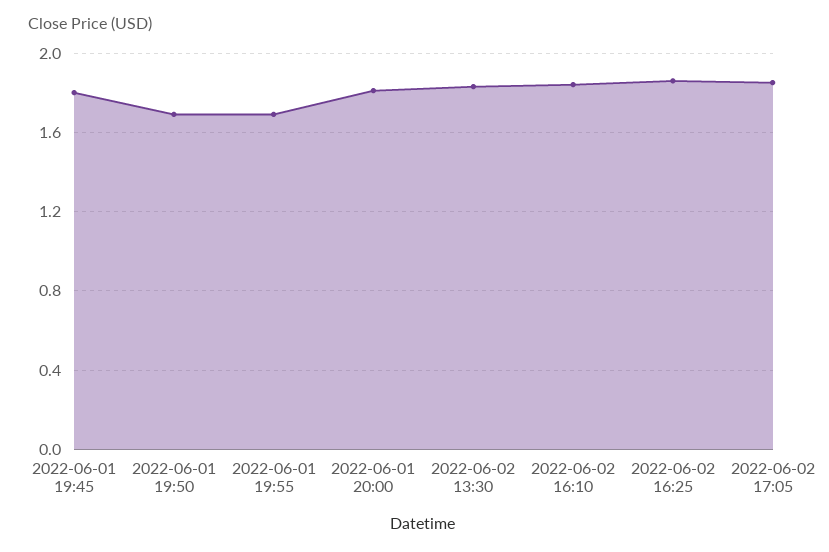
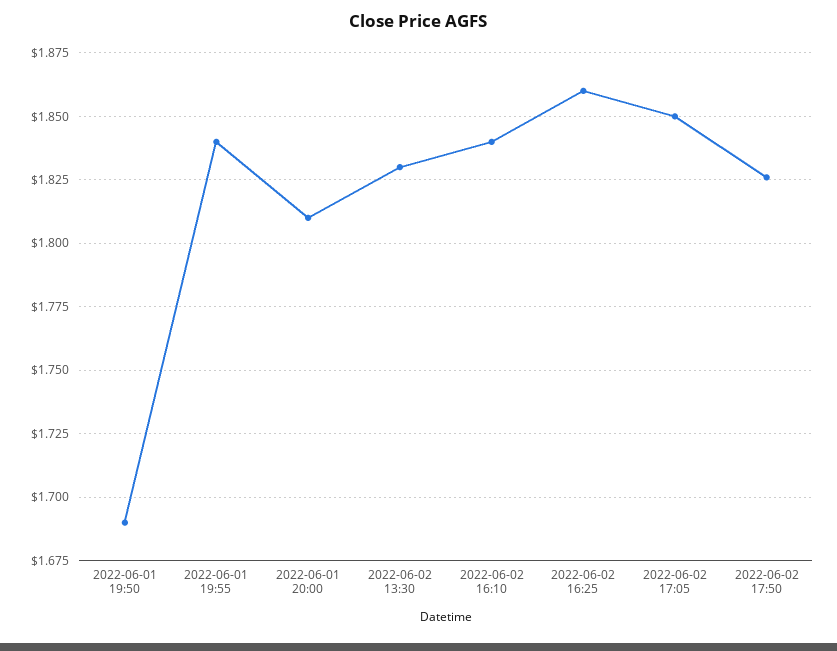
2022-06-01 19:45: 1.8 -> none
2022-06-01 19:55: 1.7 -> 1.84
2022-06-02 17:50: none -> 1.825

